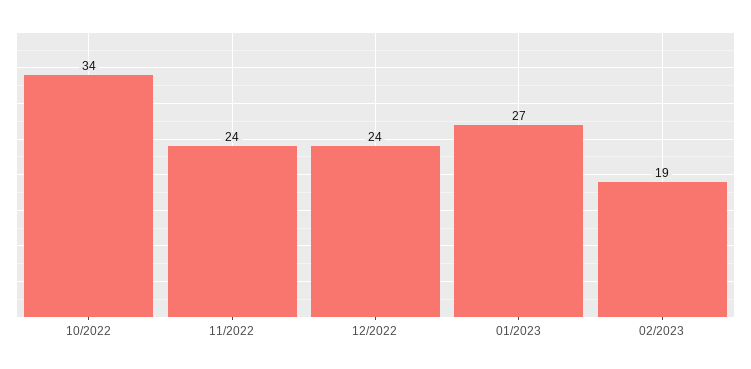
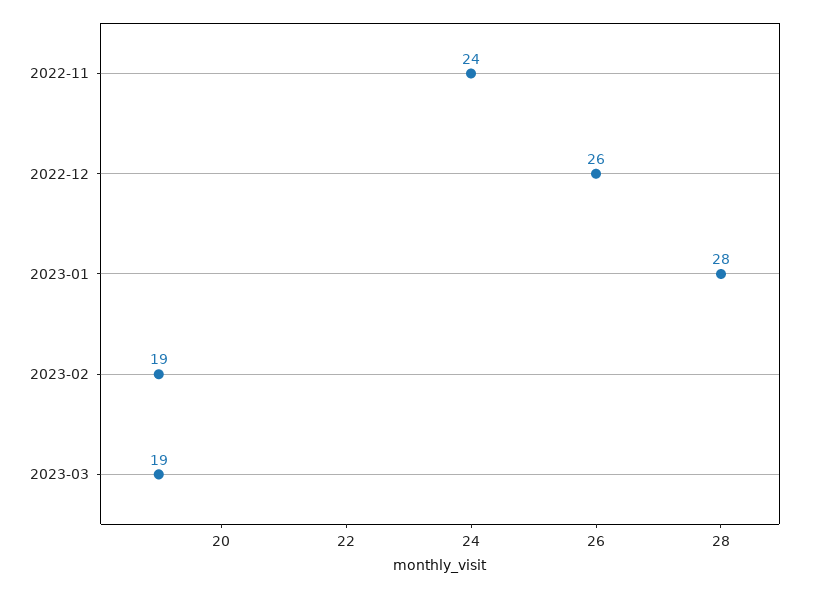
10/2022: 34 -> none
12/2022: 24 -> 26
01/2023: 27 -> 28
2023-03: none -> 19

